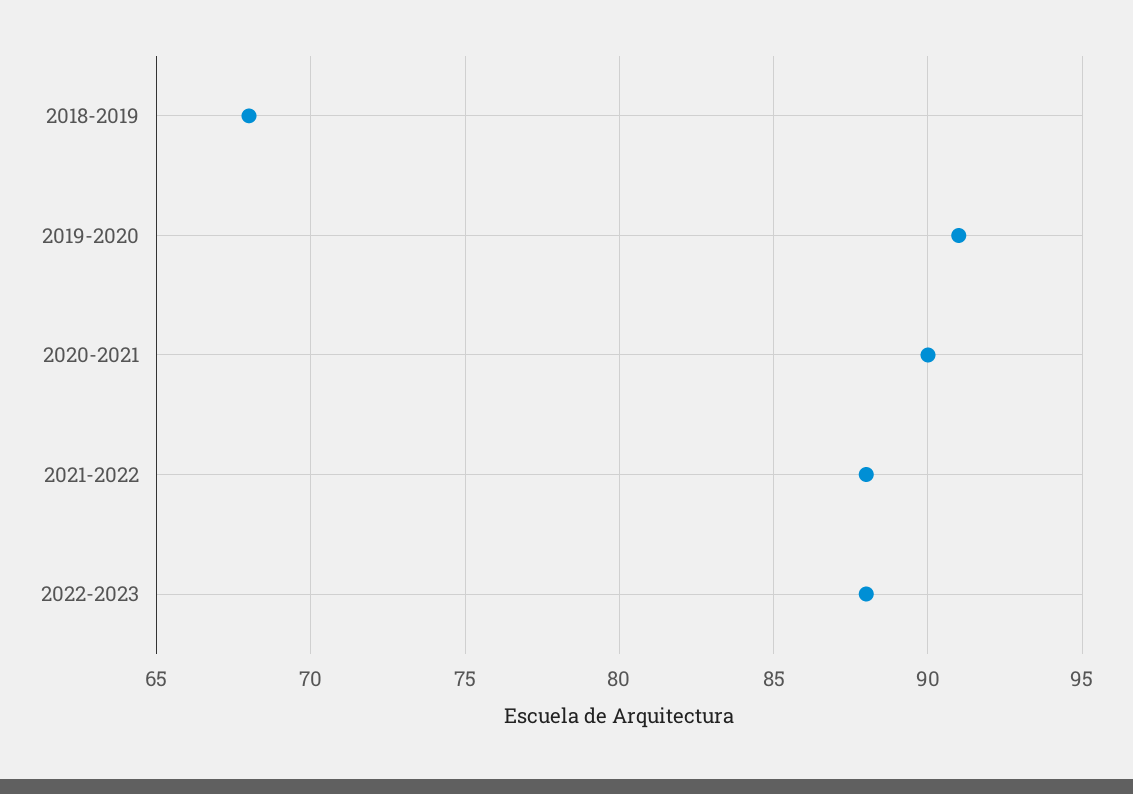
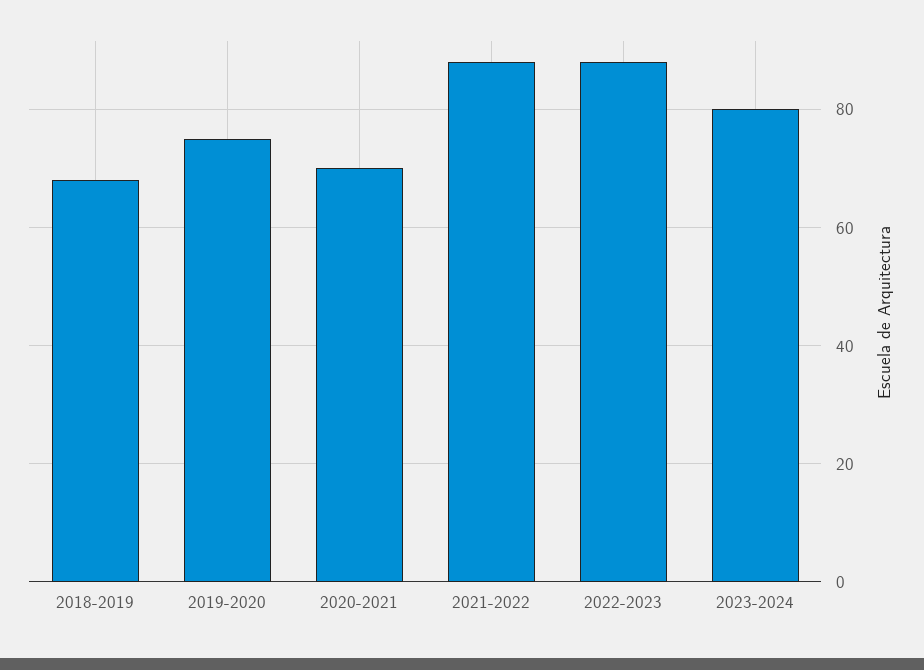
2019-2020: 91 -> 75
2020-2021: 90 -> 70
2023-2024: none -> 80

